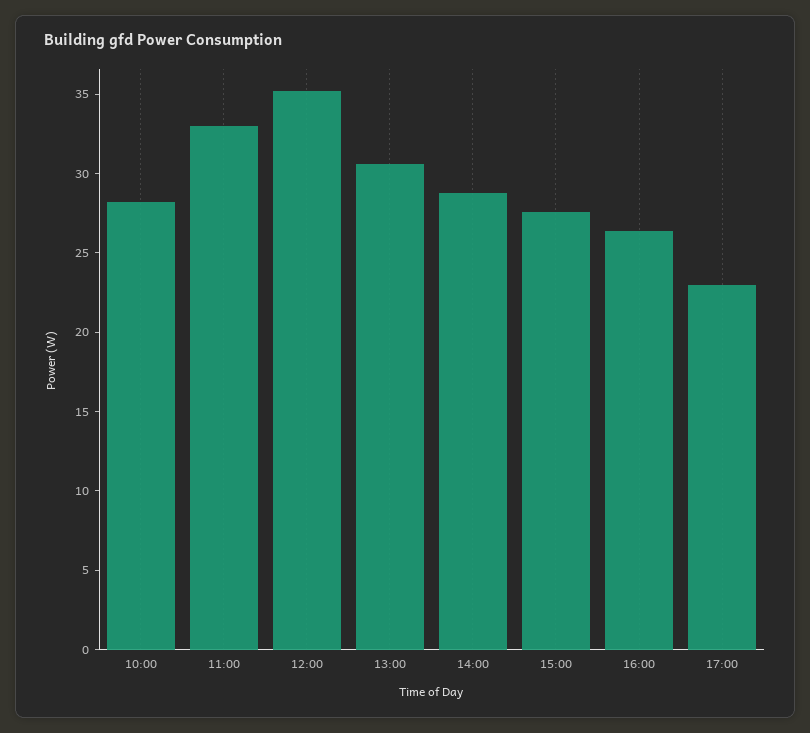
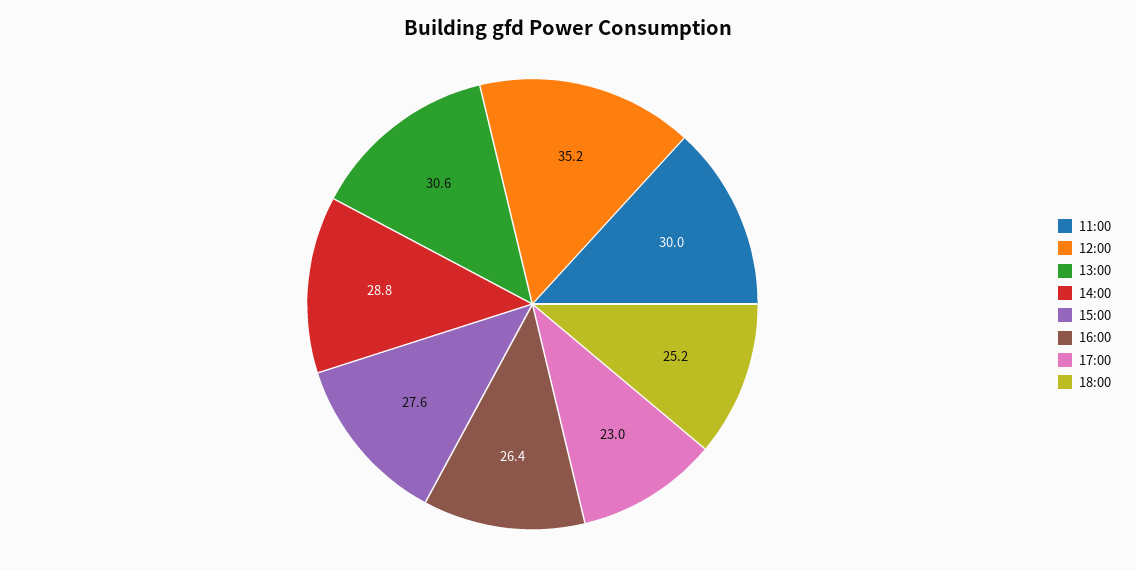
10:00: 28 -> none
11:00: 33 -> 30
18:00: none -> 25.2

